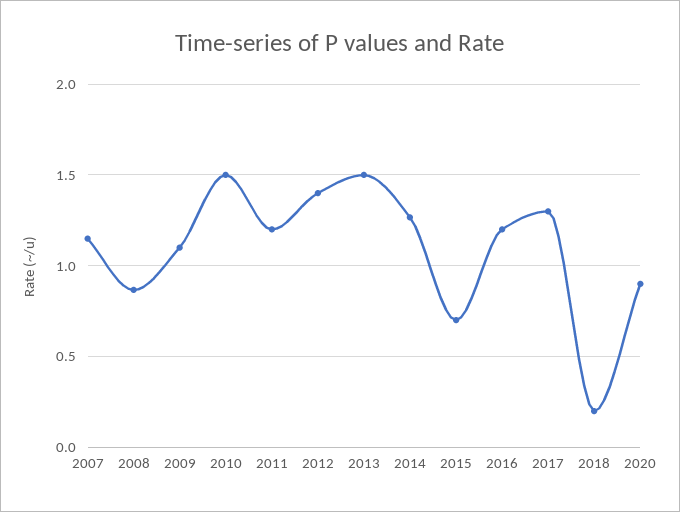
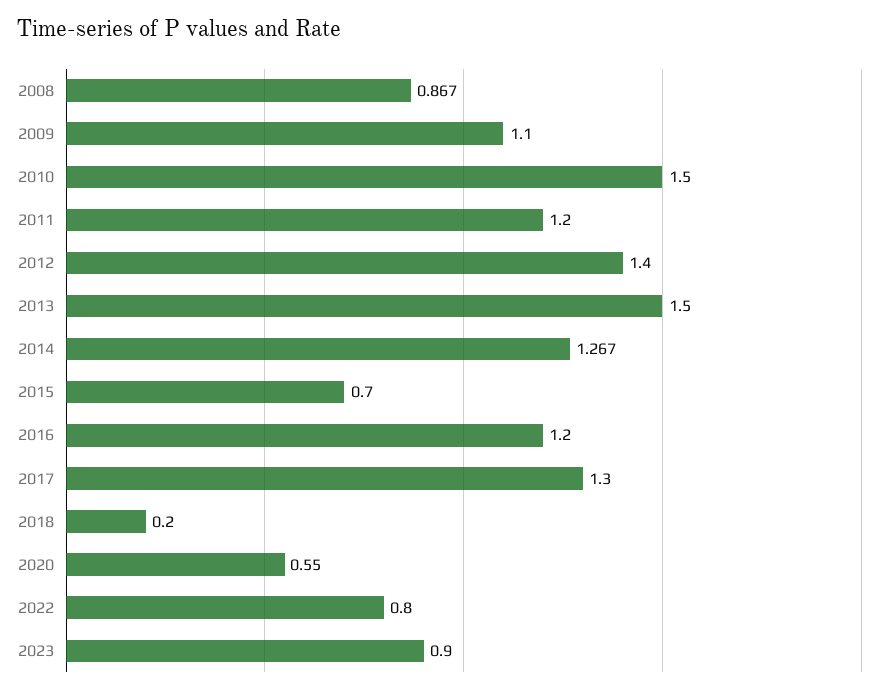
2007: 1.15 -> none
2020: 0.9 -> 0.55
2022: none -> 0.8
2023: none -> 0.9

